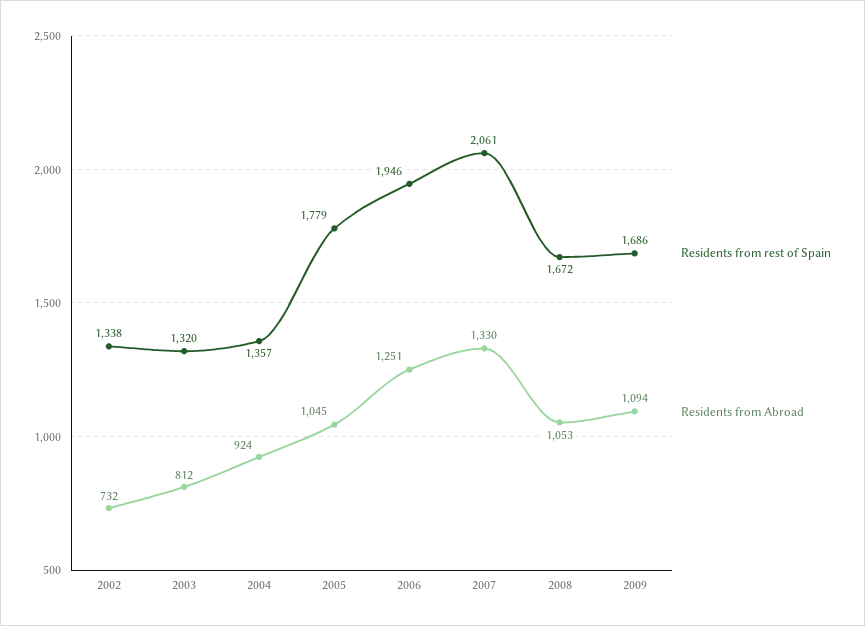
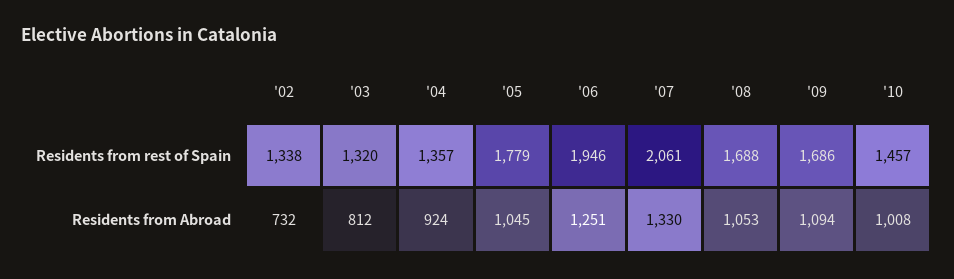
Residents from rest of Spain, 2008: 1672 -> 1688
Residents from rest of Spain, '10: none -> 1457
Residents from Abroad, '10: none -> 1008

